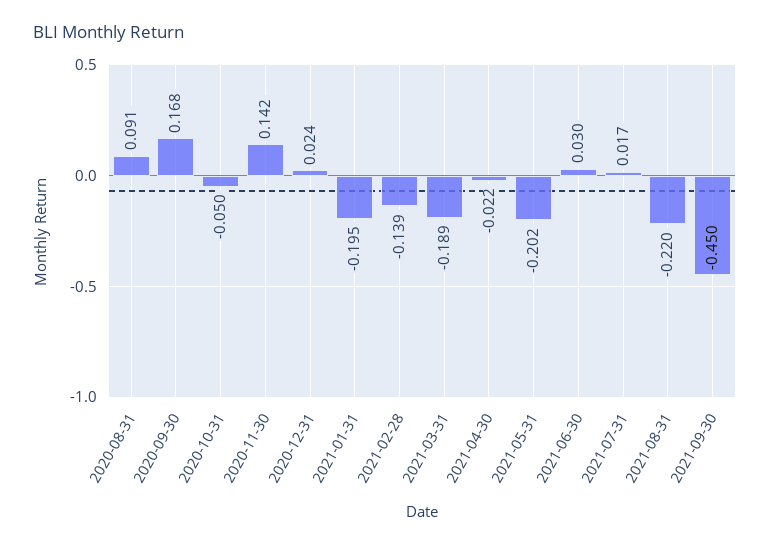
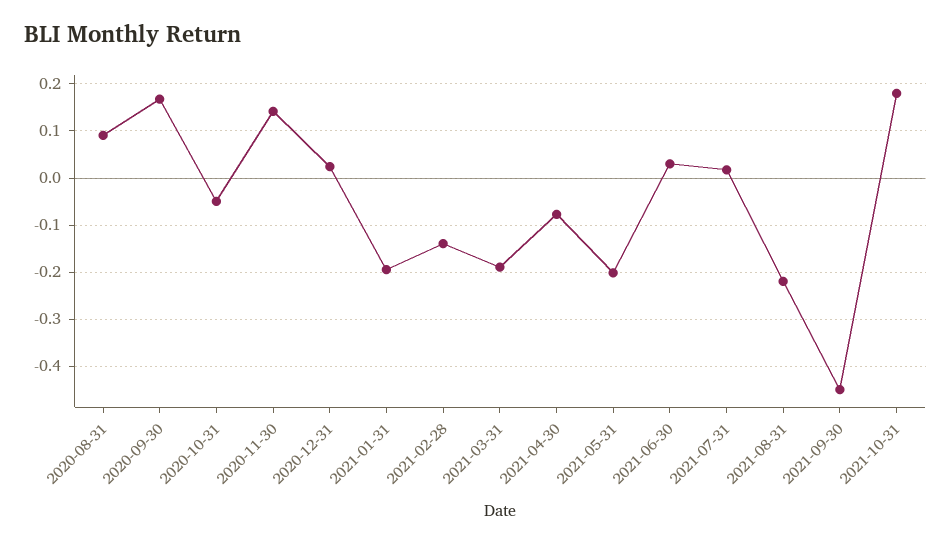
2021-04-30: -0.022 -> -0.08
2021-10-31: none -> 0.18

